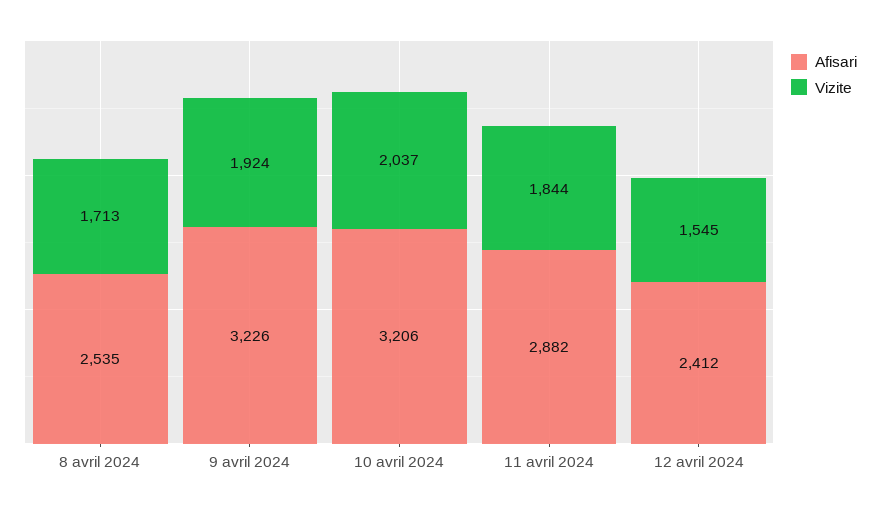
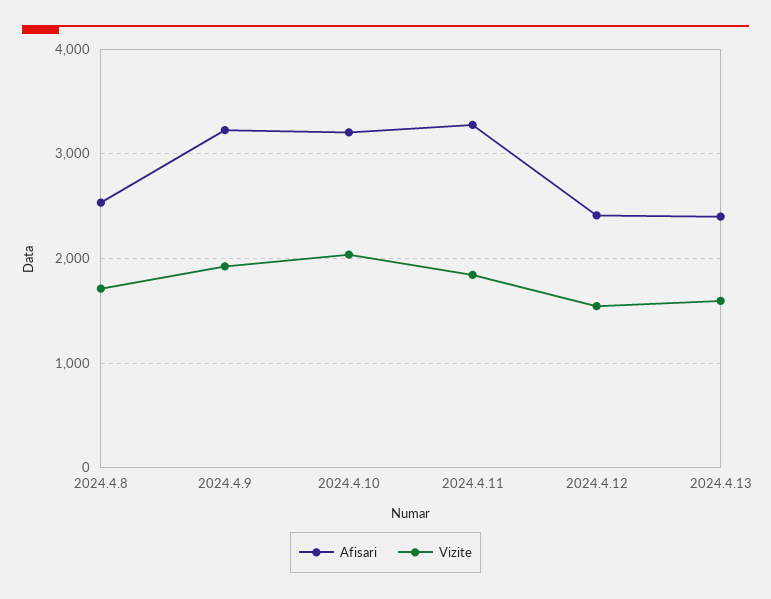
Afisari, 11 avril 2024: 2882 -> 3300
Afisari, 2024.4.13: none -> 2400
Vizite, 2024.4.13: none -> 1600

